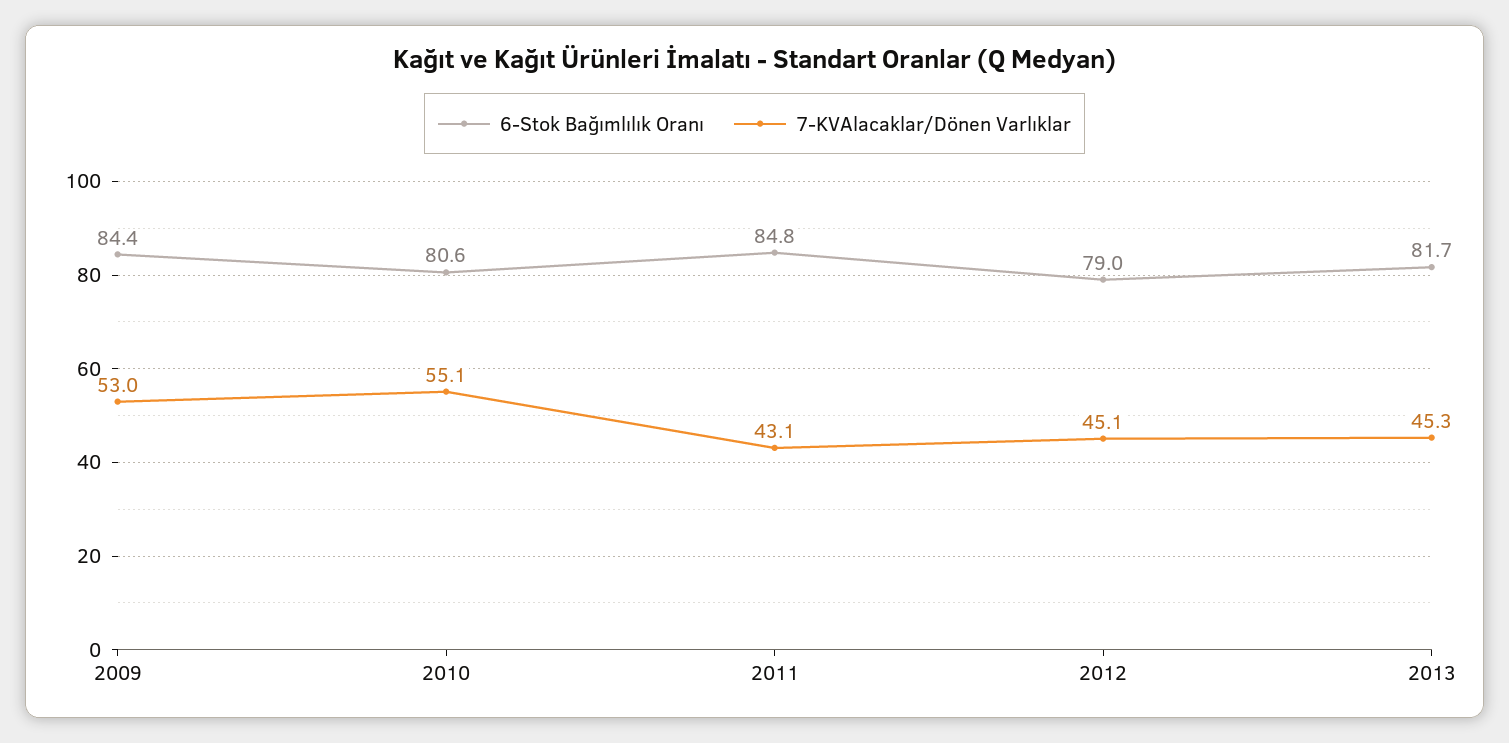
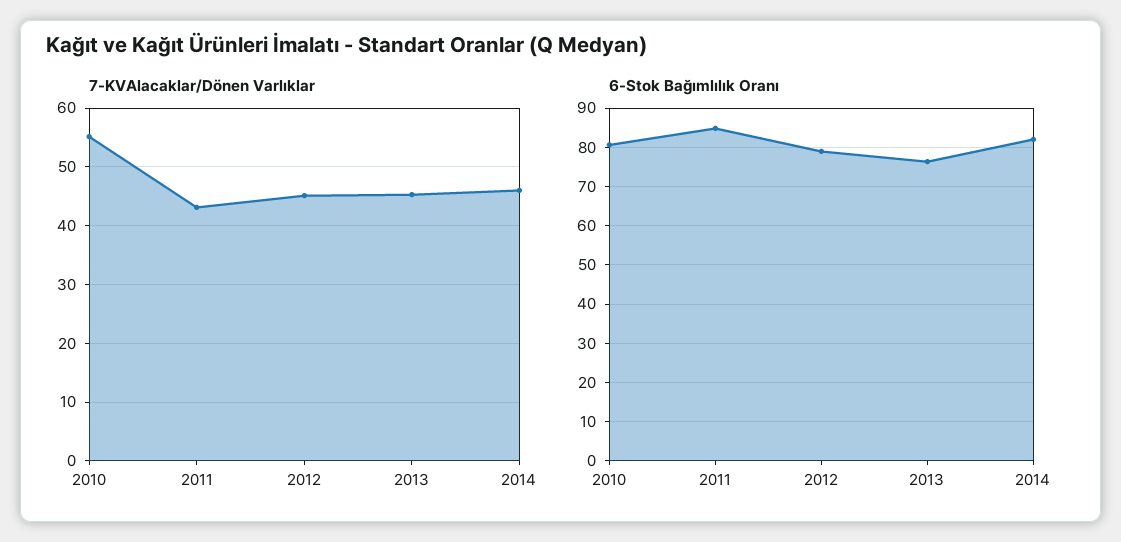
6-Stok Bağımlılık Oranı, 2009: 84.4 -> none
7-KVAlacaklar/Dönen Varlıklar, 2009: 53 -> none
6-Stok Bağımlılık Oranı, 2013: 81.7 -> 76
7-KVAlacaklar/Dönen Varlıklar, 2014: none -> 46
6-Stok Bağımlılık Oranı, 2014: none -> 82

